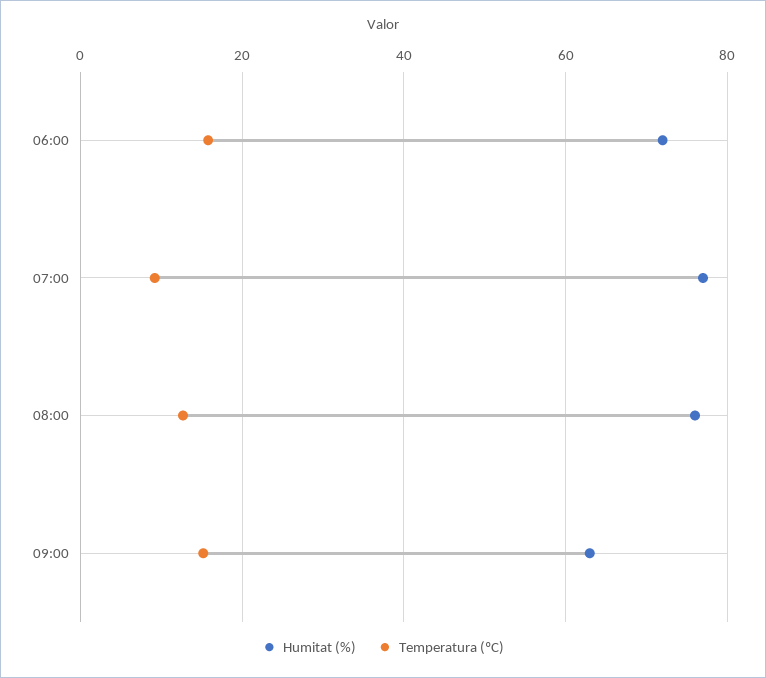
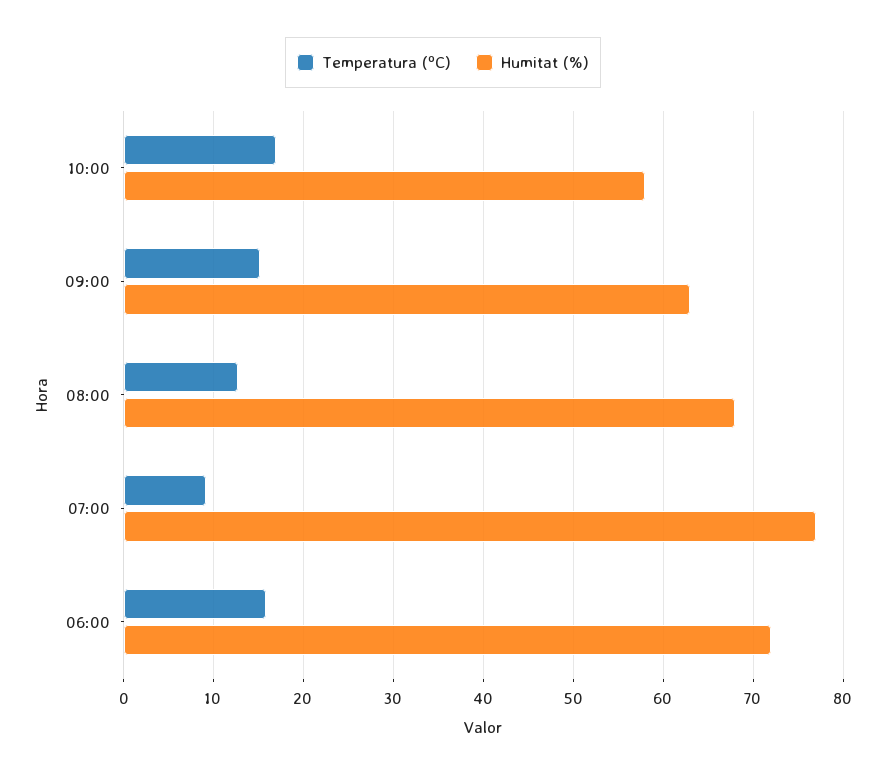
Humitat (%), 08:00: 76 -> 68
Temperatura (ºC), 10:00: none -> 17
Humitat (%), 10:00: none -> 58

